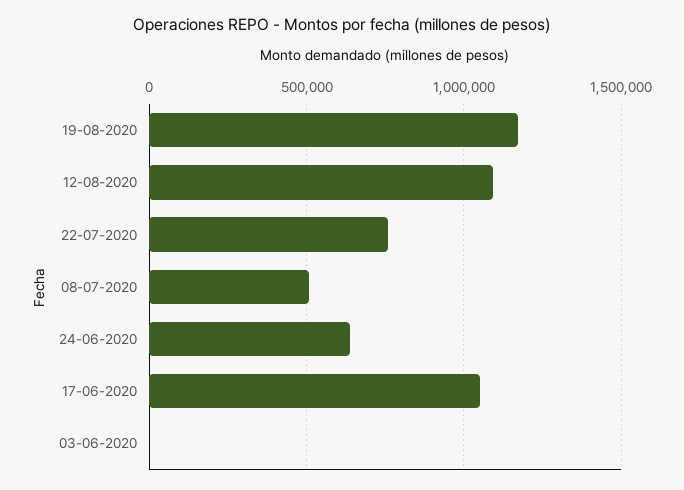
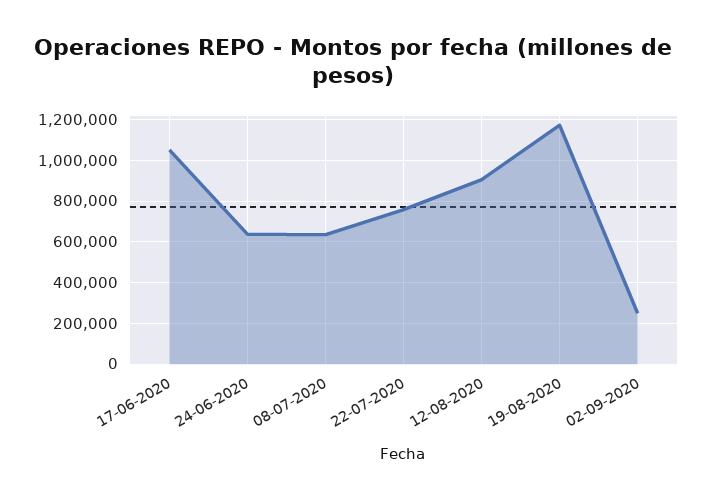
12-08-2020: 1100000 -> 900000
08-07-2020: 500000 -> 650000
03-06-2020: 0 -> none
02-09-2020: none -> 250000

